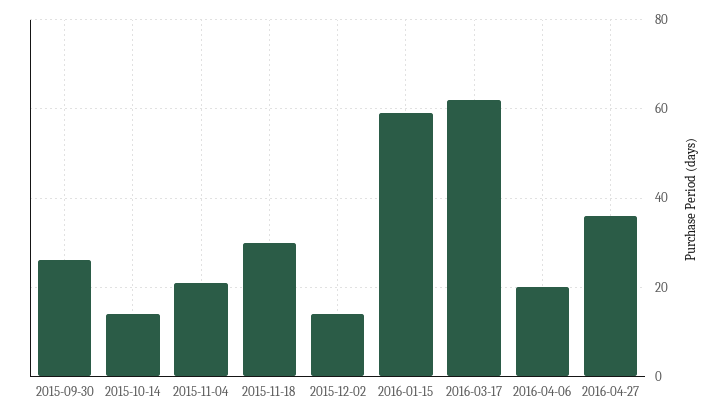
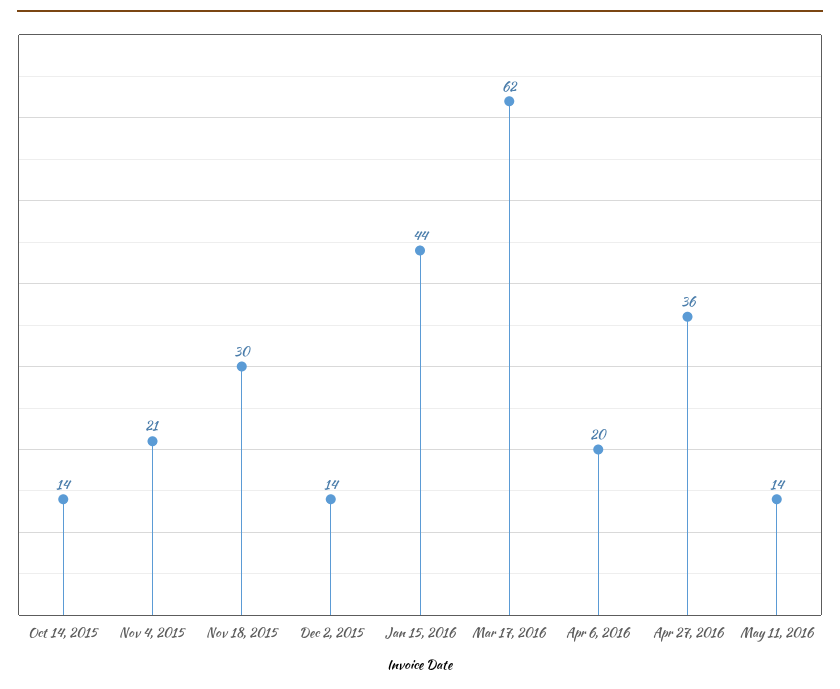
2015-09-30: 25 -> none
2016-01-15: 60 -> 44
May 11, 2016: none -> 14

